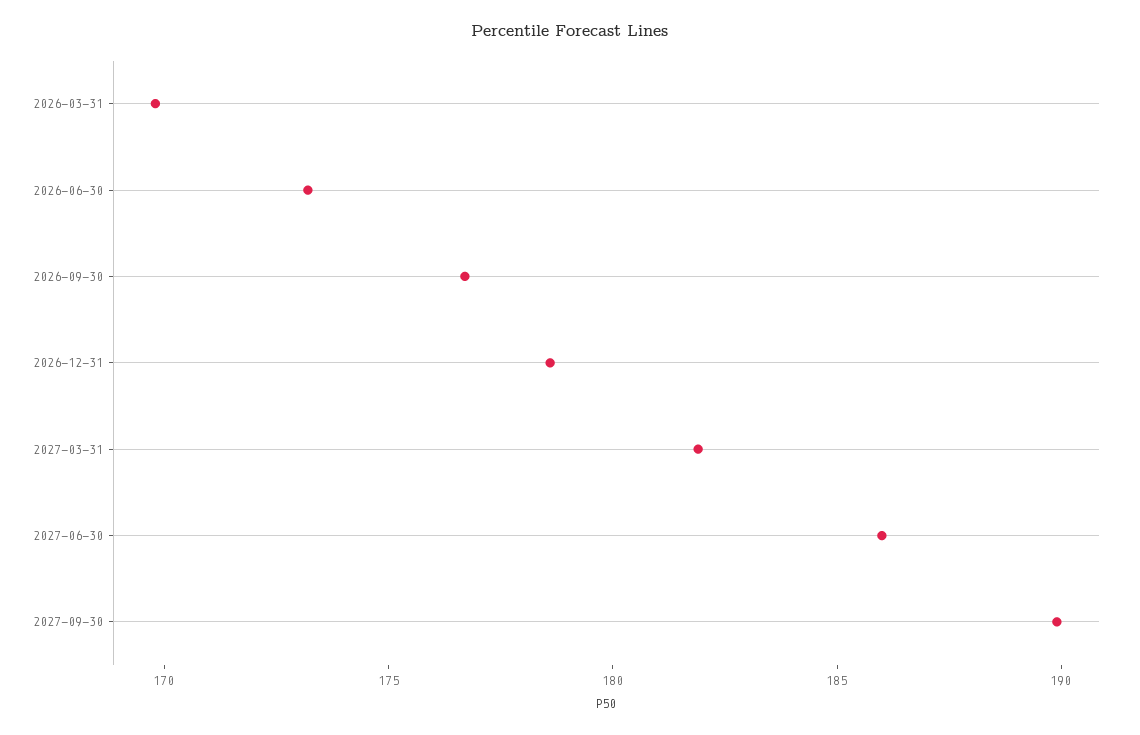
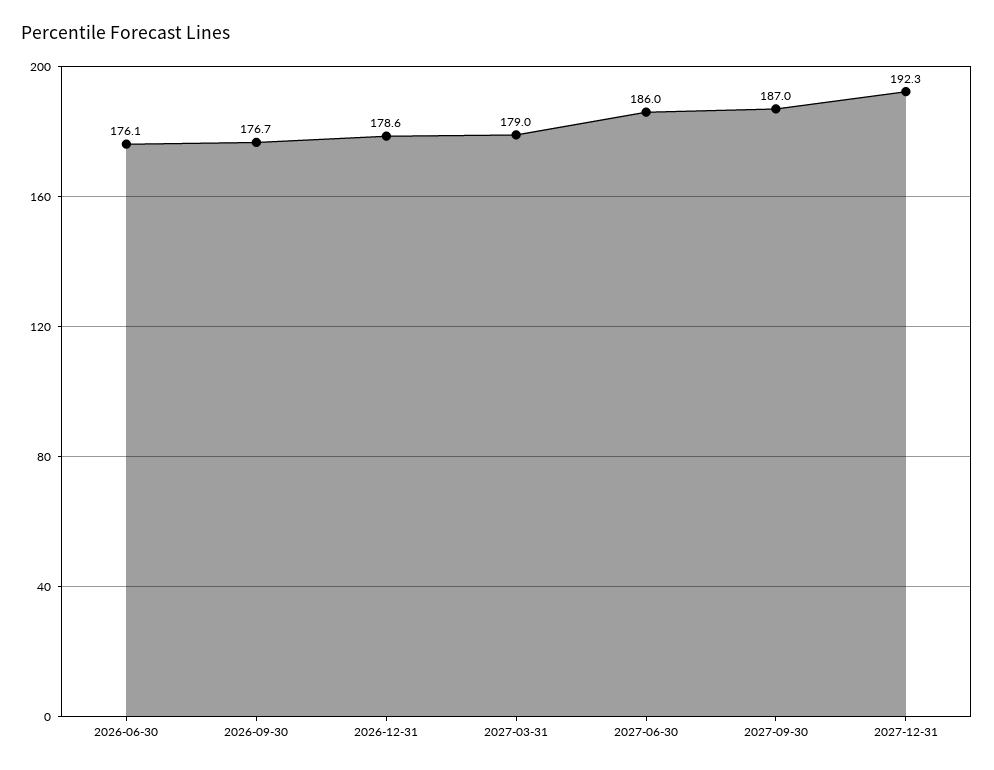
2026-03-31: 170 -> none
2026-06-30: 173 -> 176.1
2027-03-31: 182 -> 179
2027-09-30: 190 -> 187
2027-12-31: none -> 192.3

